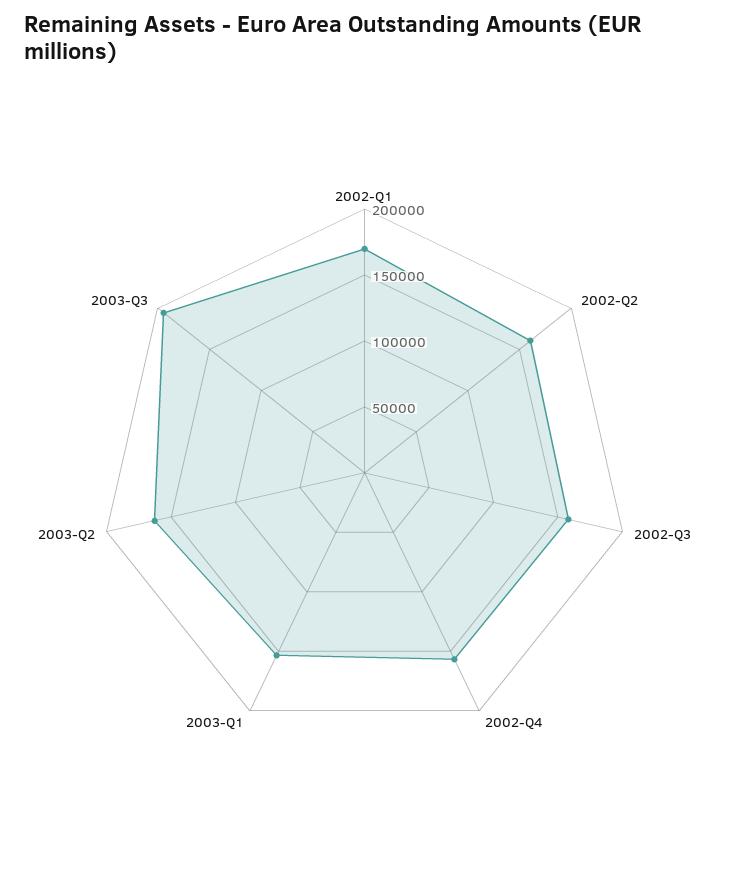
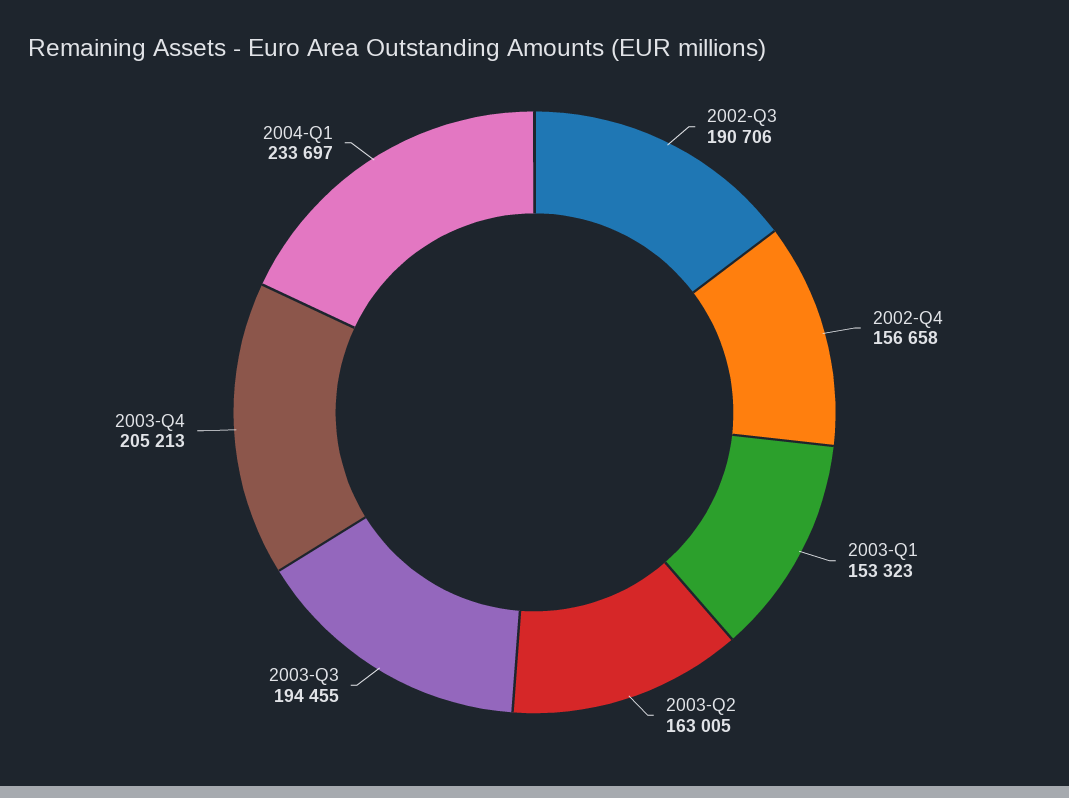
2002-Q1: 170000 -> none
2002-Q2: 160000 -> none
2002-Q3: 160000 -> 190706
2003-Q4: none -> 205213
2004-Q1: none -> 233697

